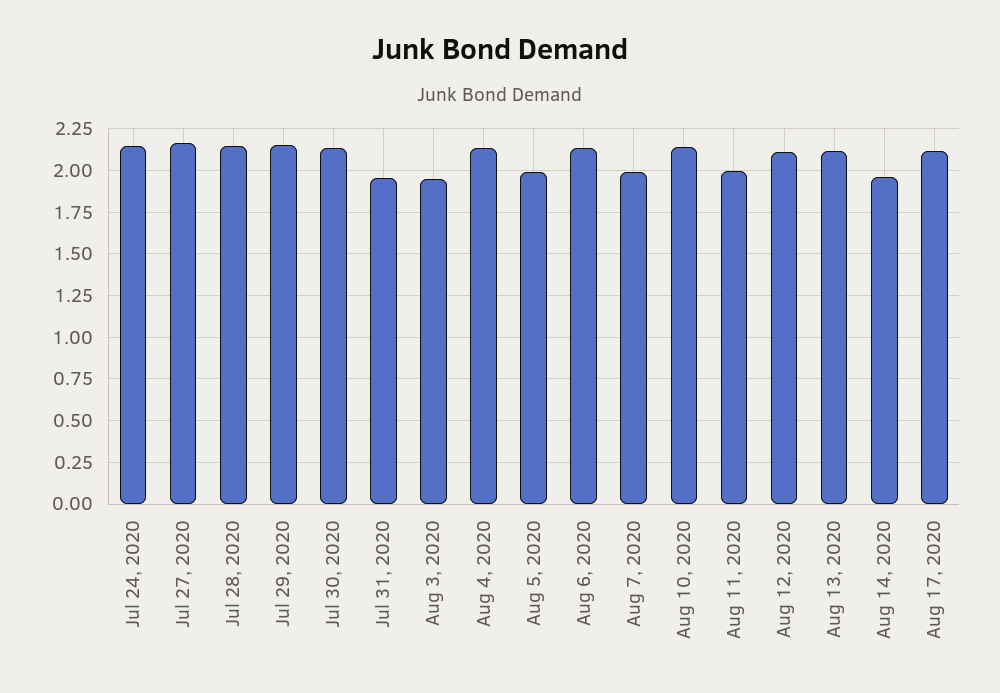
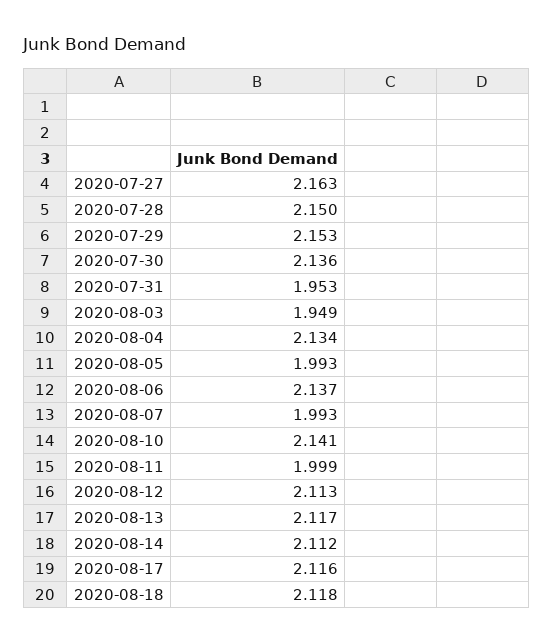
Jul 24, 2020: 2.15 -> none
Aug 14, 2020: 1.95 -> 2.112
2020-08-18: none -> 2.118

